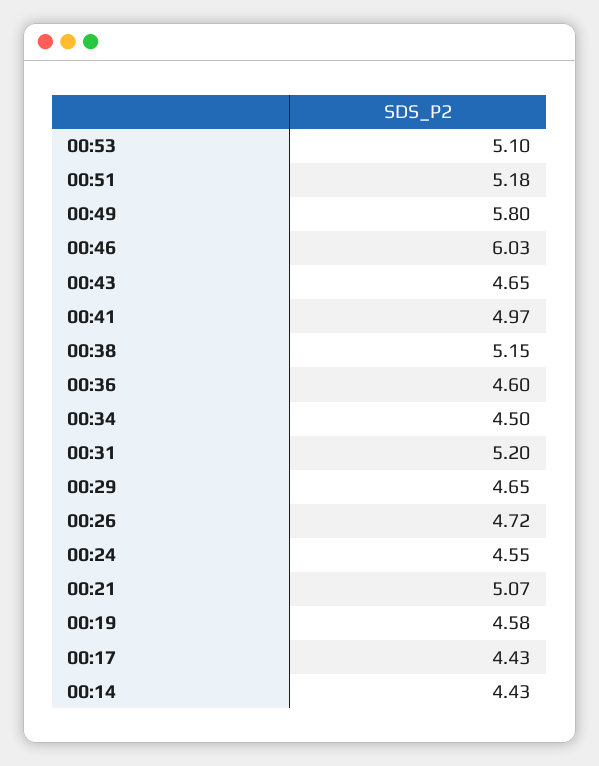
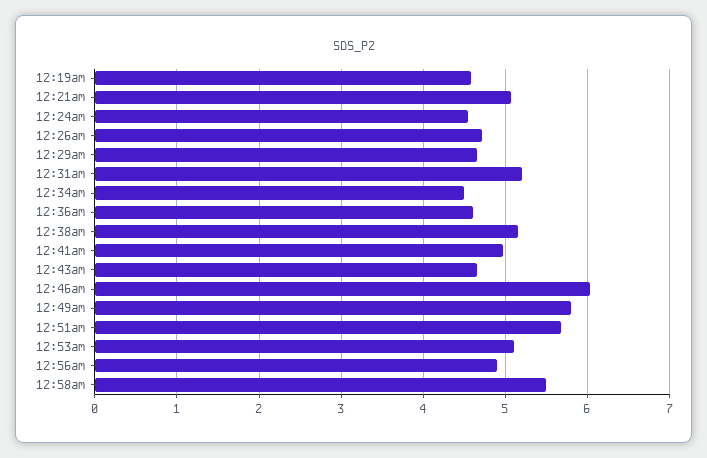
00:51: 5.18 -> 5.7
00:17: 4.43 -> none
00:14: 4.43 -> none
12:56am: none -> 4.9
12:58am: none -> 5.5

